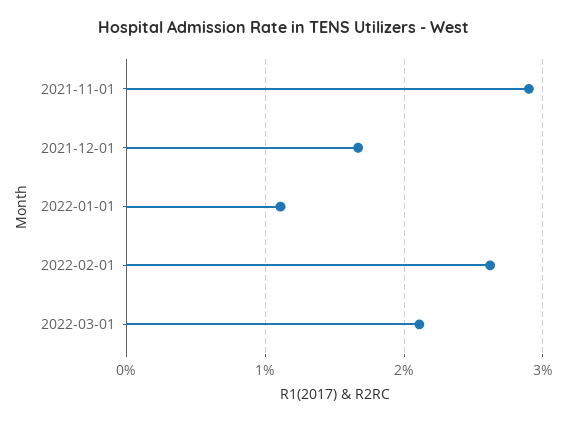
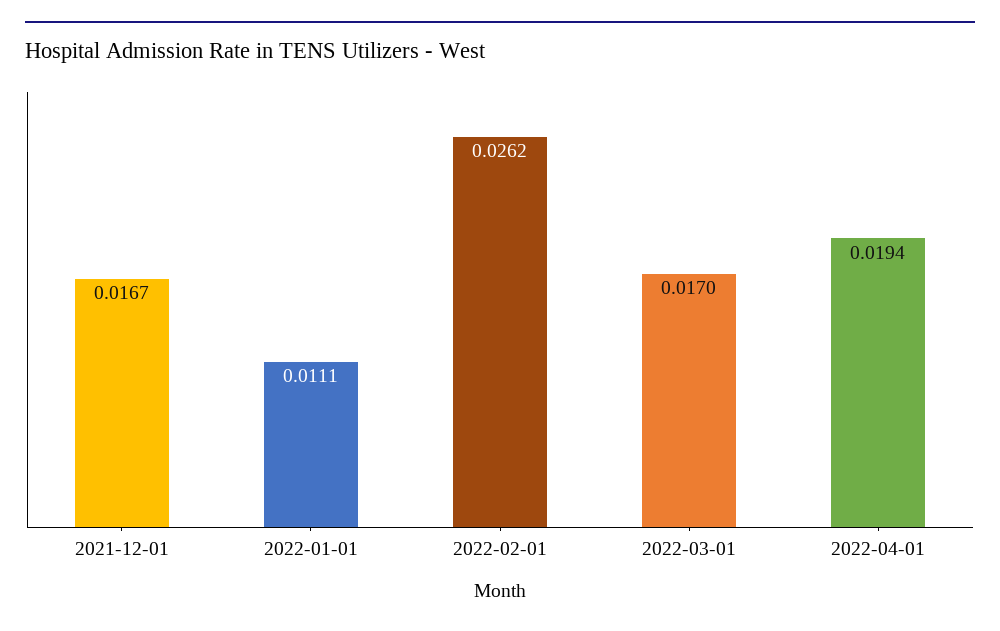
2021-11-01: 0.029 -> none
2022-03-01: 0.021 -> 0.017
2022-04-01: none -> 0.0194

